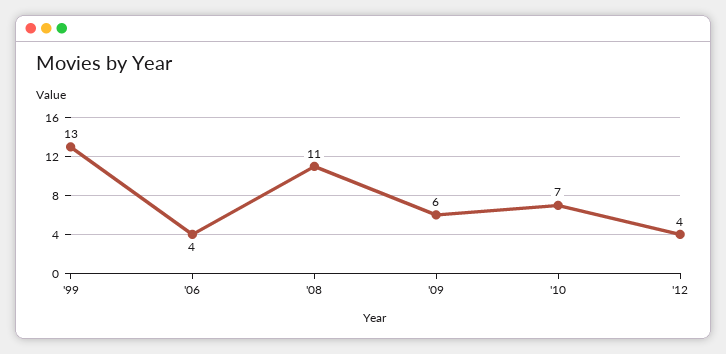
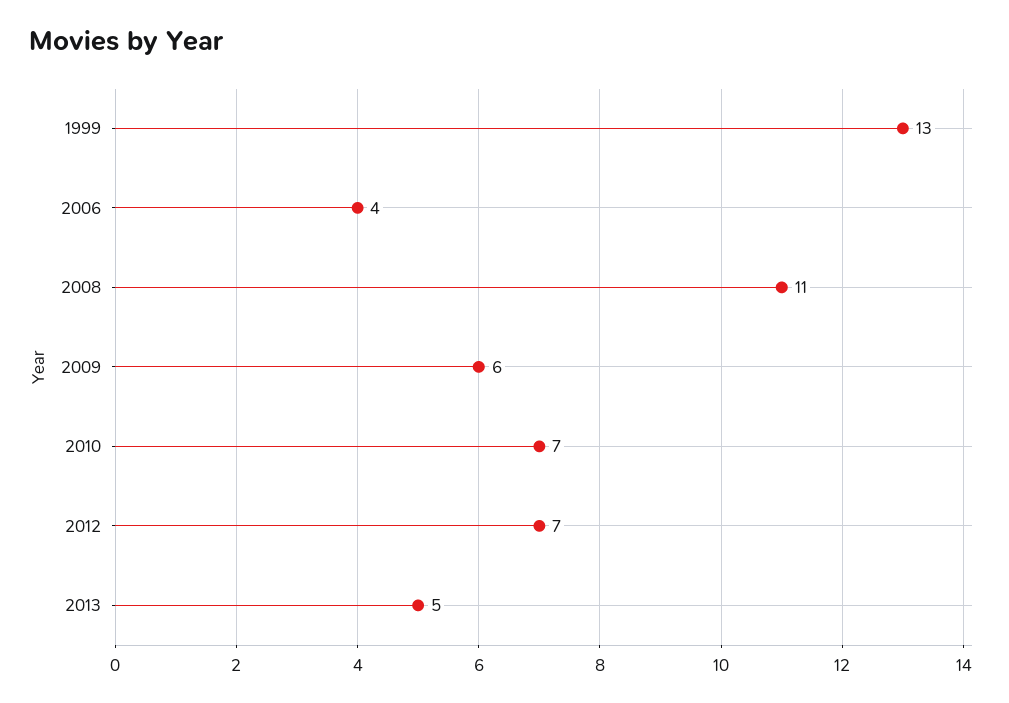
'12: 4 -> 7
2013: none -> 5

